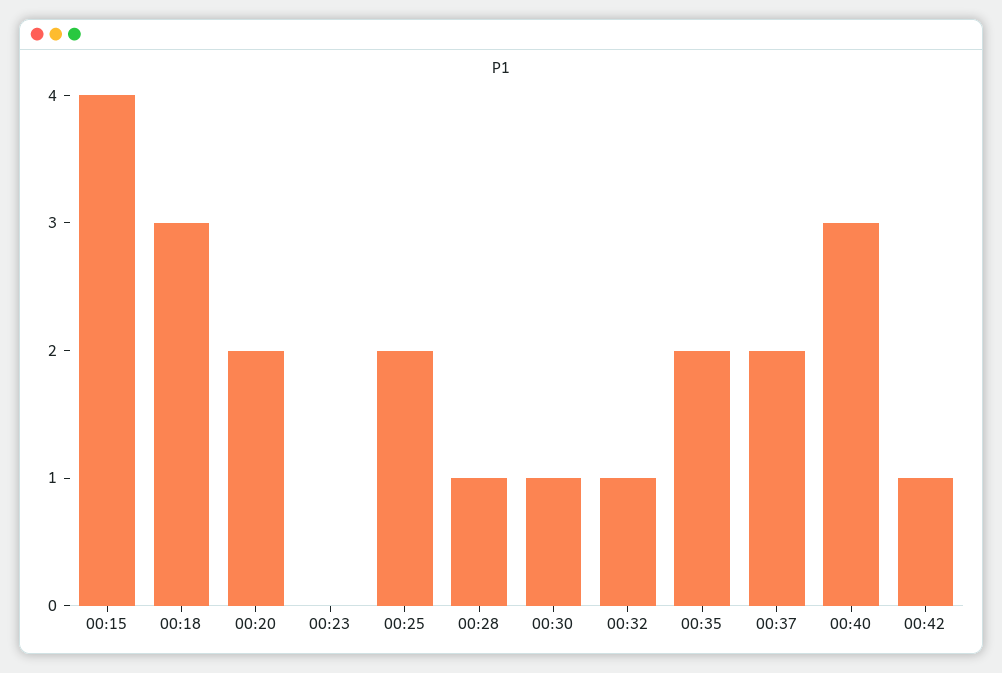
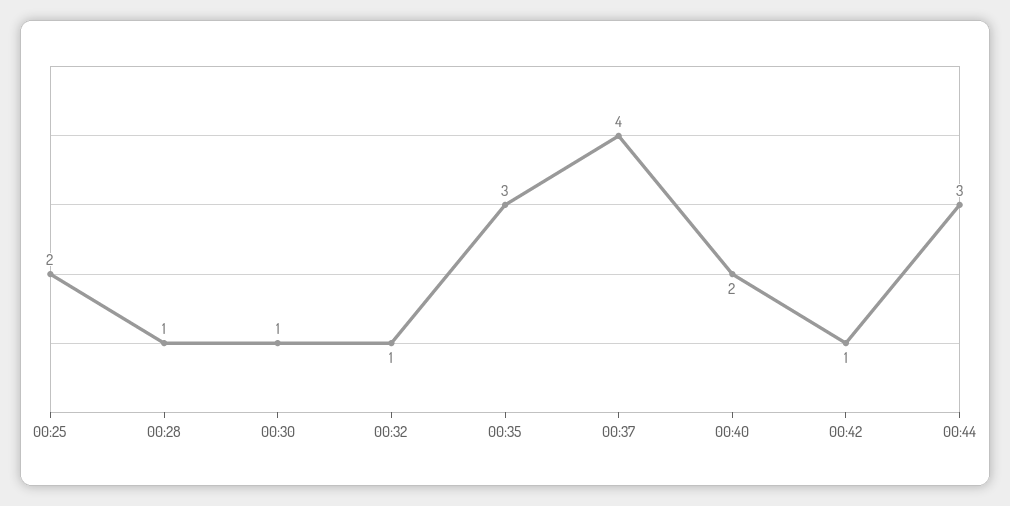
00:15: 4 -> none
00:18: 3 -> none
00:20: 2 -> none
00:23: 0 -> none
00:35: 2 -> 3
00:37: 2 -> 4
00:40: 3 -> 2
00:44: none -> 3

